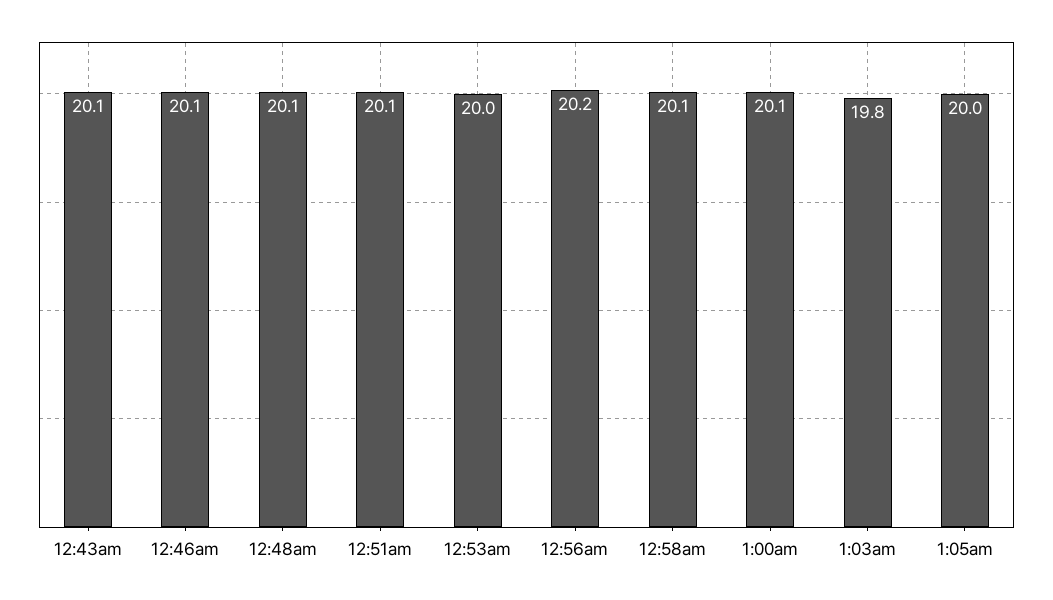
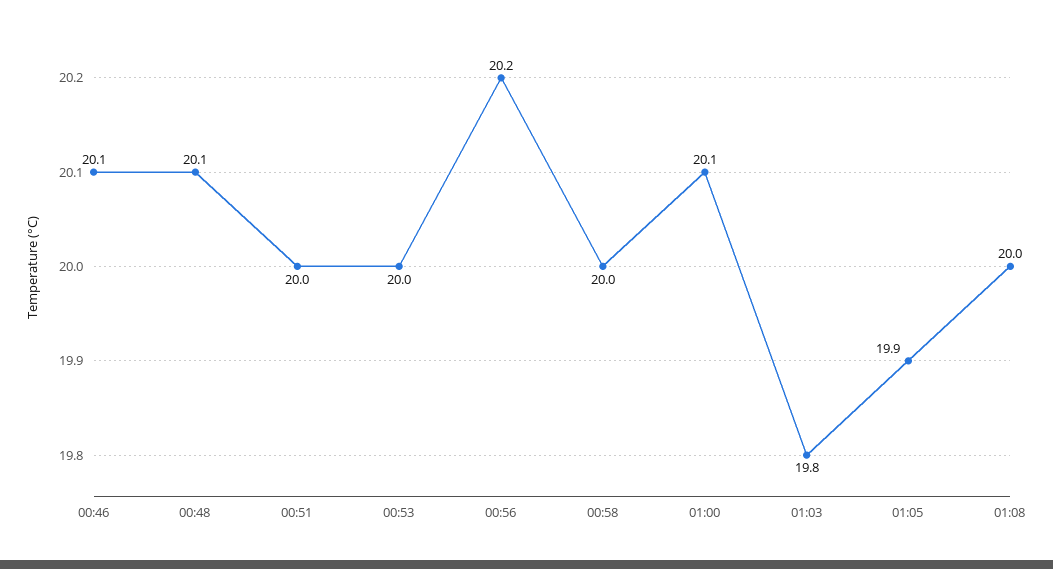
12:43am: 20.1 -> none
12:51am: 20.1 -> 20
12:58am: 20.1 -> 20
1:05am: 20 -> 19.9
01:08: none -> 20

